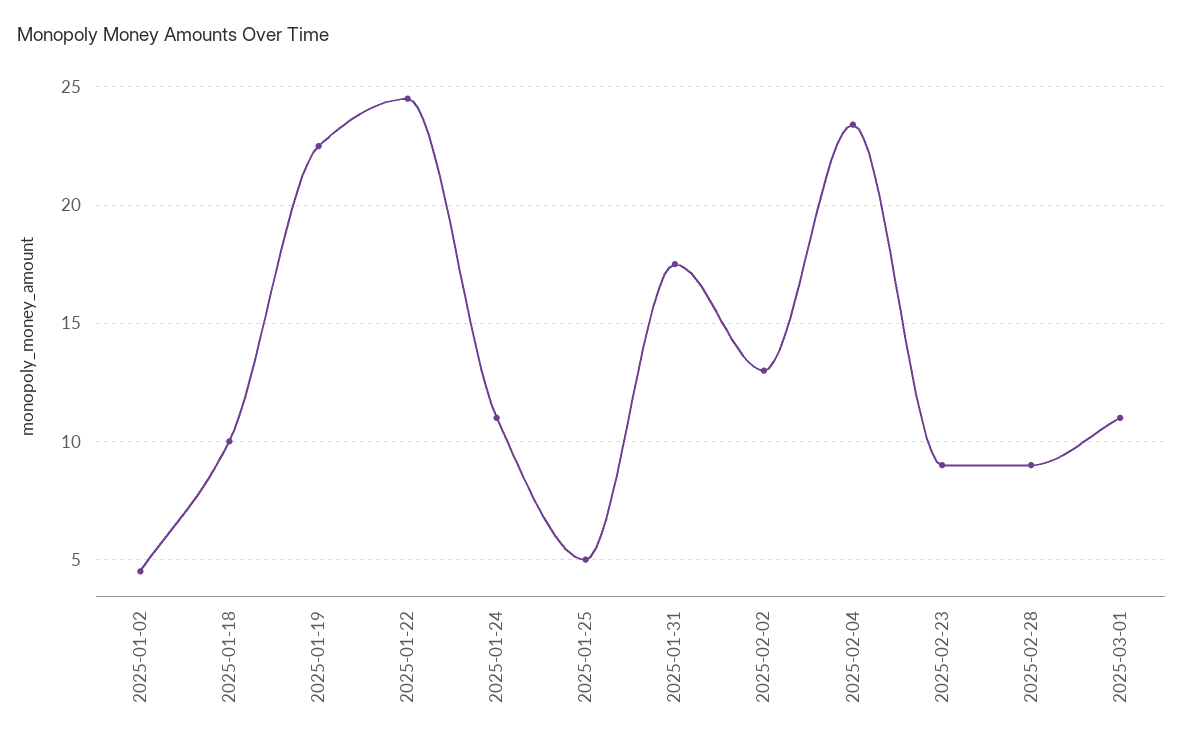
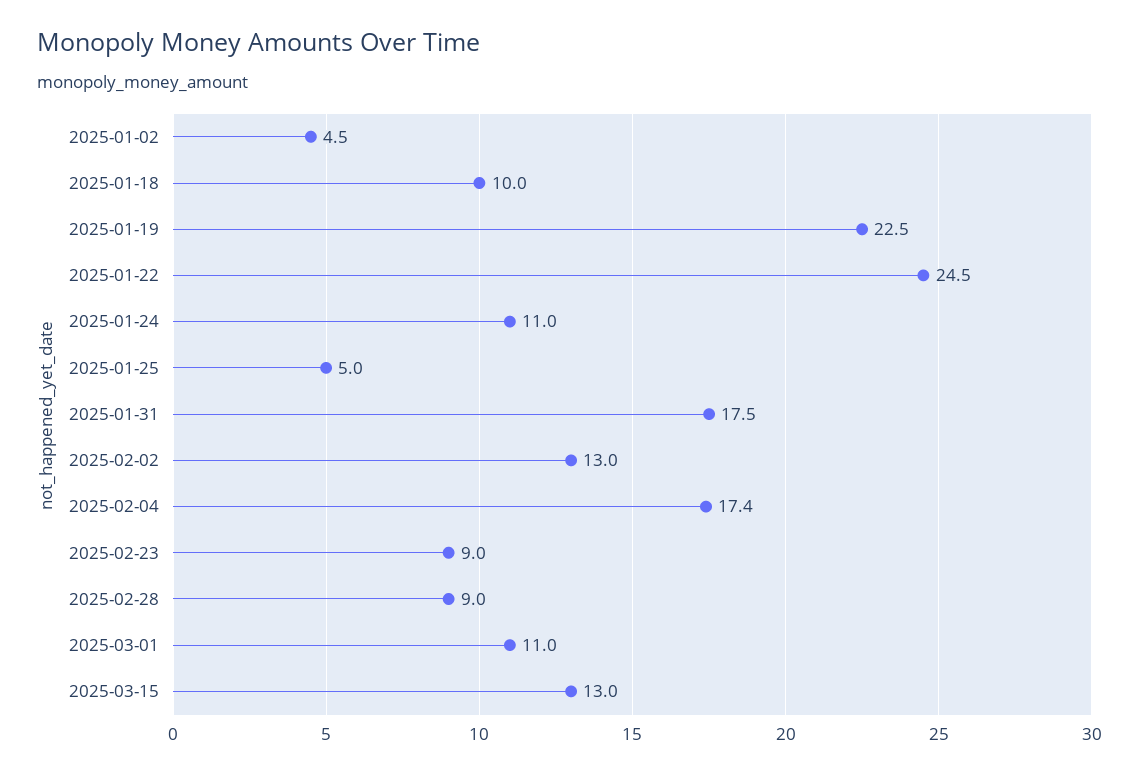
2025-02-04: 23.5 -> 17.4
2025-03-15: none -> 13

